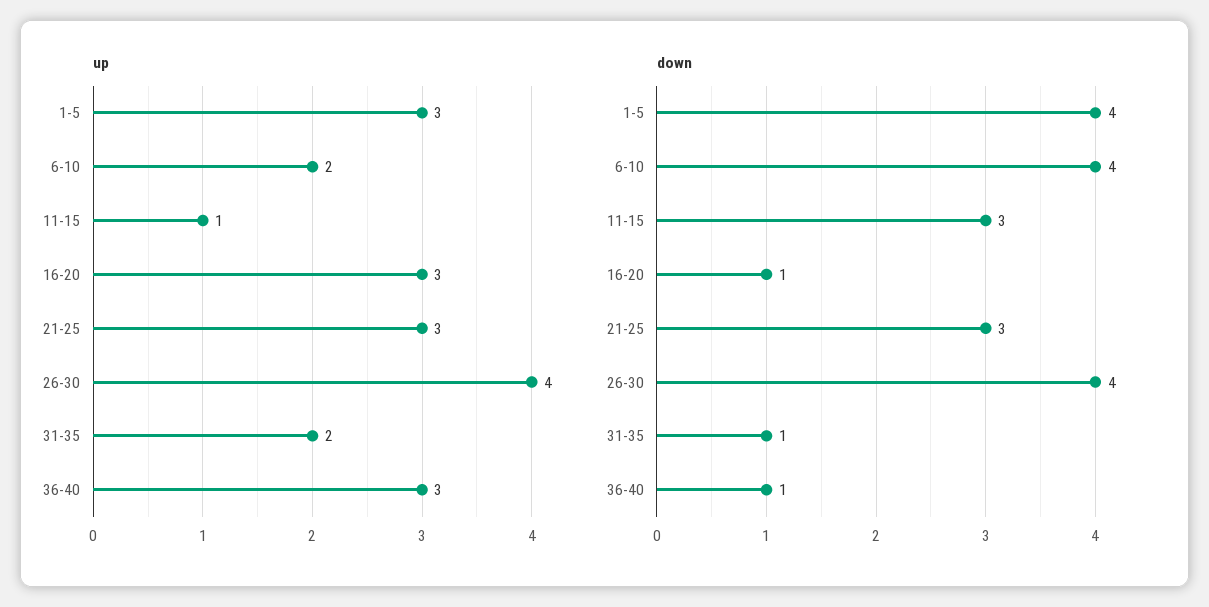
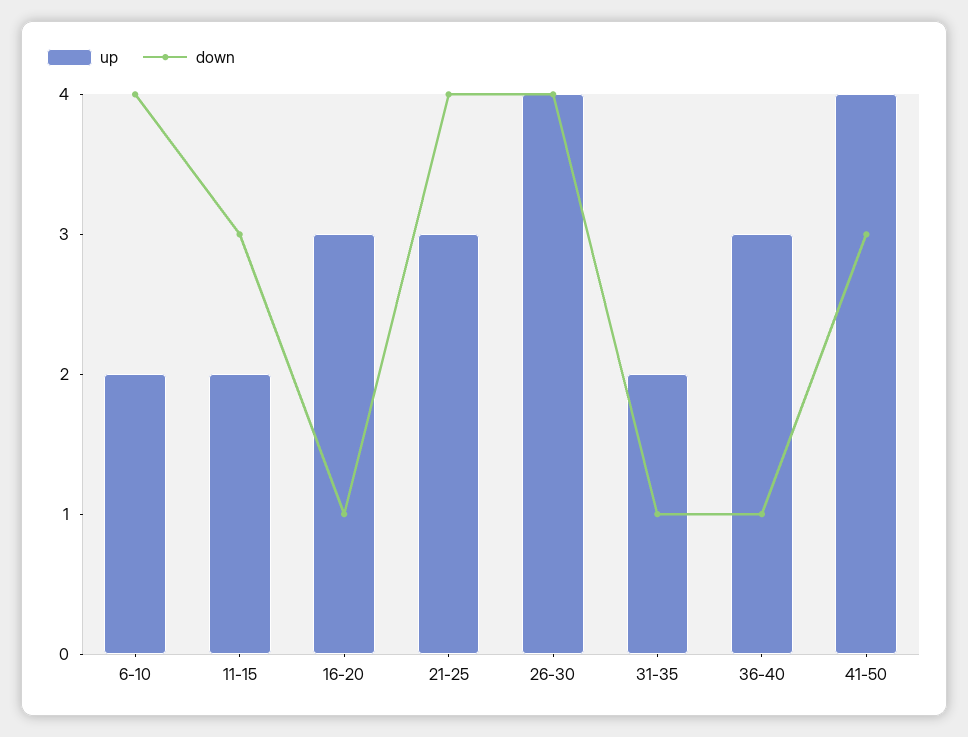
up, 1-5: 3 -> none
up, 11-15: 1 -> 2
down, 1-5: 4 -> none
down, 21-25: 3 -> 4
up, 41-50: none -> 4
down, 41-50: none -> 3

